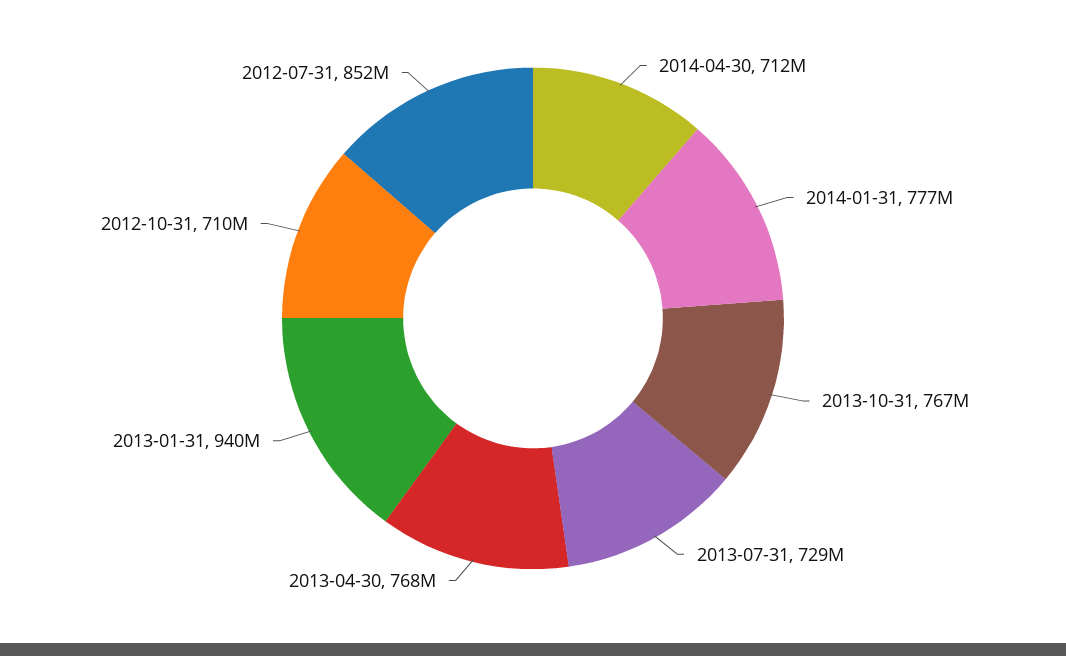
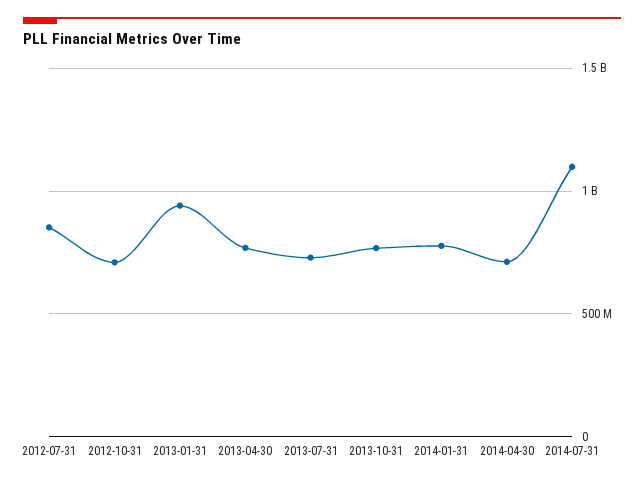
2014-07-31: none -> 1100000000

